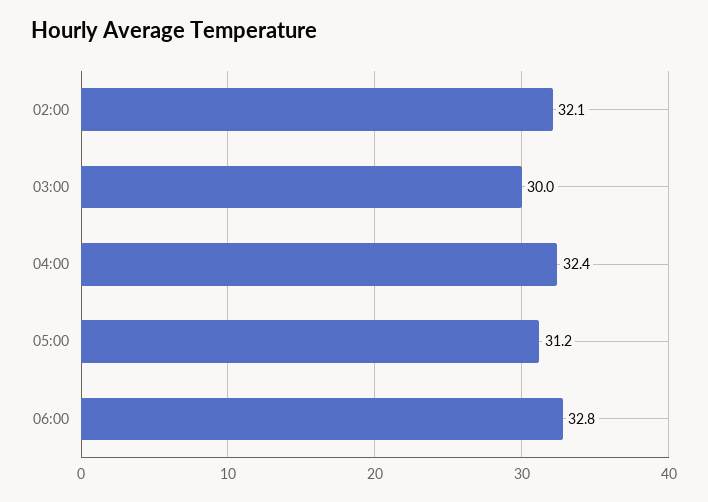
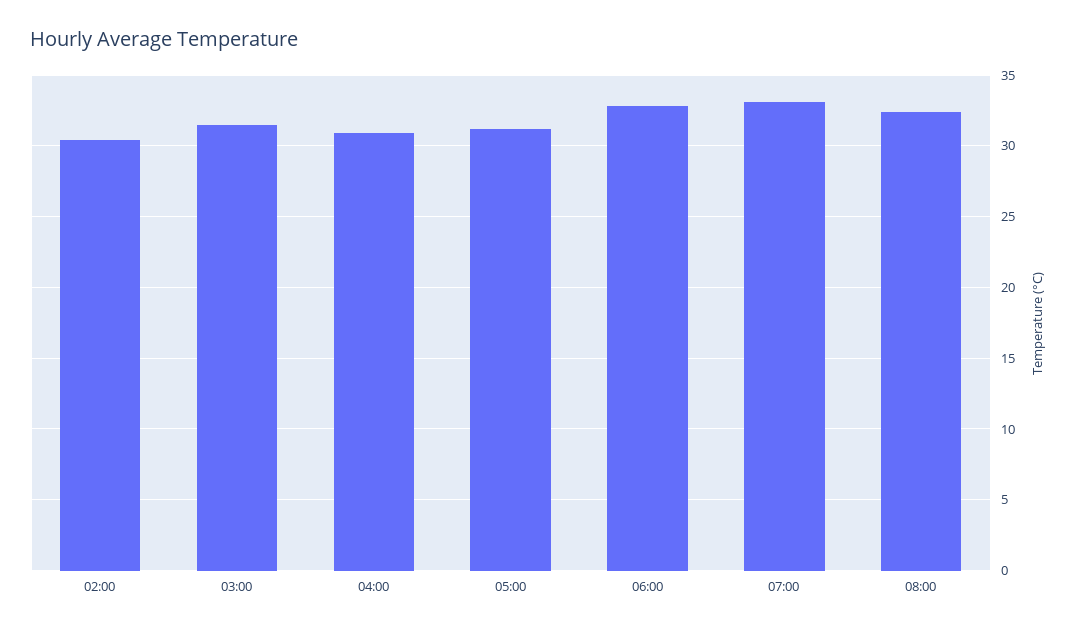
02:00: 32.1 -> 30.5
03:00: 30 -> 31.5
04:00: 32.4 -> 31
07:00: none -> 33
08:00: none -> 32.5

